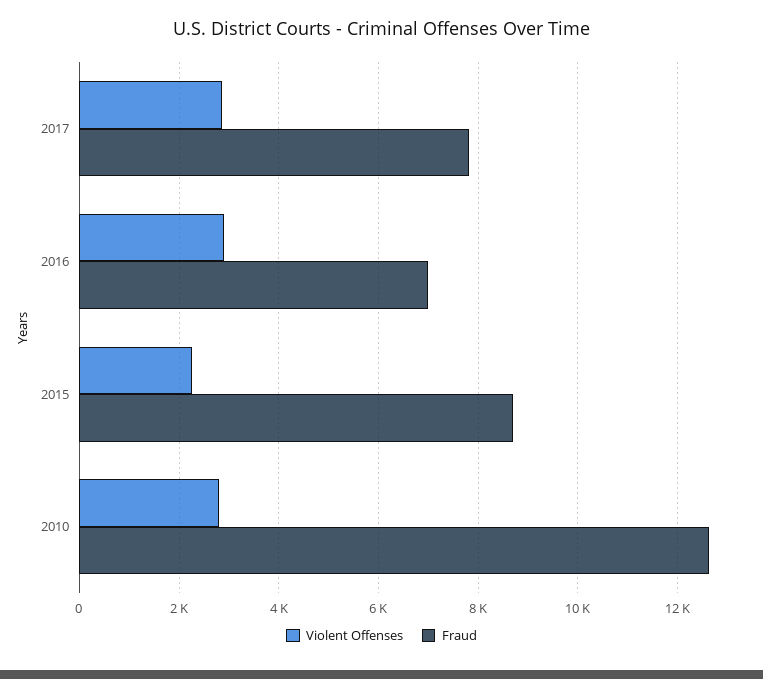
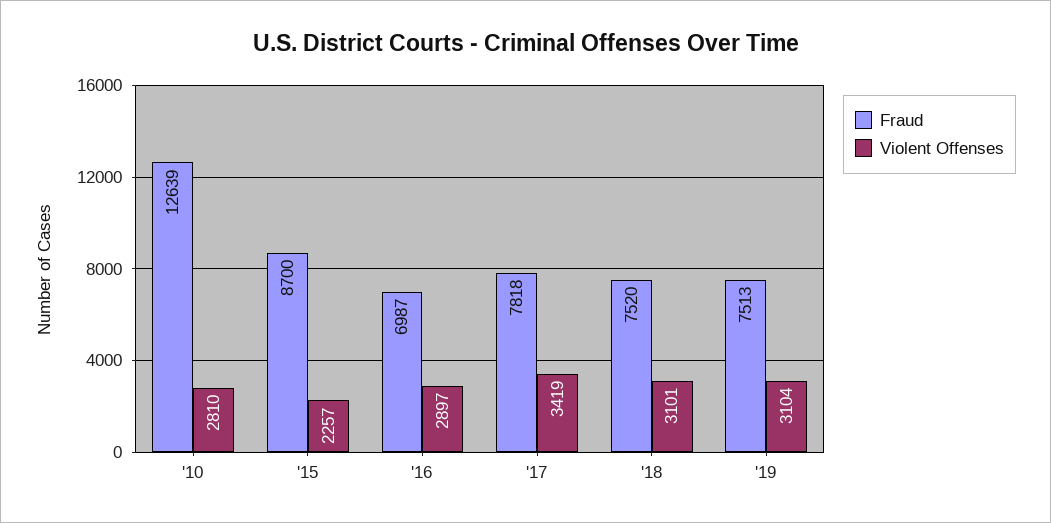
Violent Offenses, 2017: 2800 -> 3419
Fraud, '18: none -> 7520
Violent Offenses, '18: none -> 3101
Fraud, '19: none -> 7513
Violent Offenses, '19: none -> 3104

